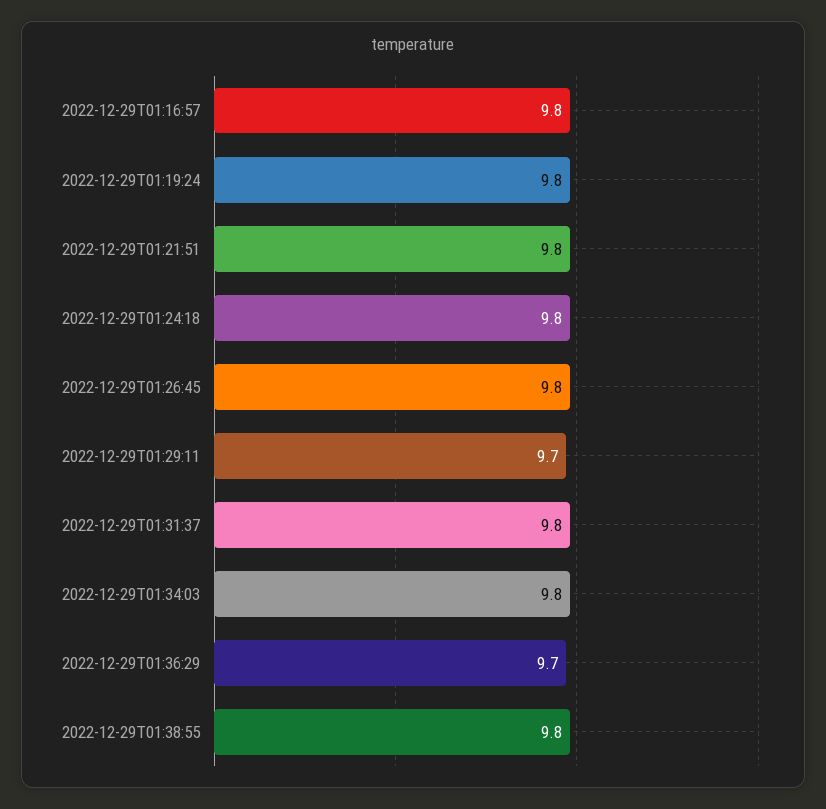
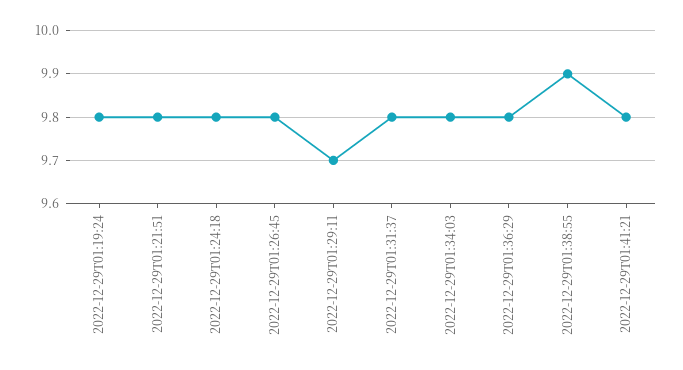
2022-12-29T01:16:57: 9.8 -> none
2022-12-29T01:36:29: 9.7 -> 9.8
2022-12-29T01:38:55: 9.8 -> 9.9
2022-12-29T01:41:21: none -> 9.8

